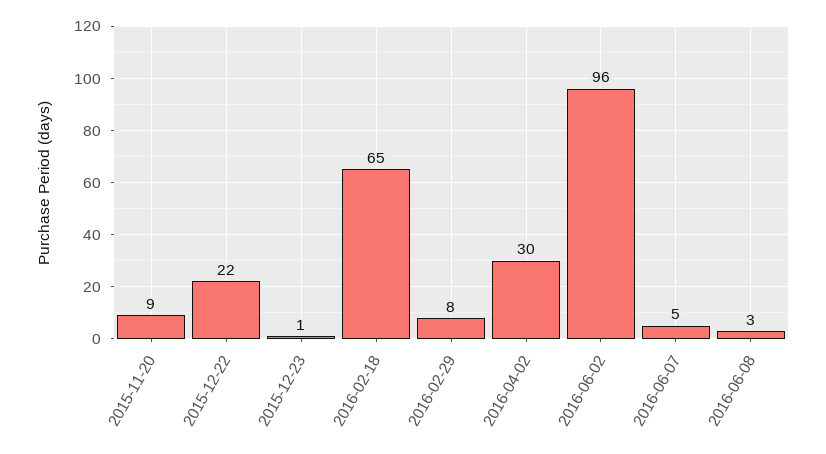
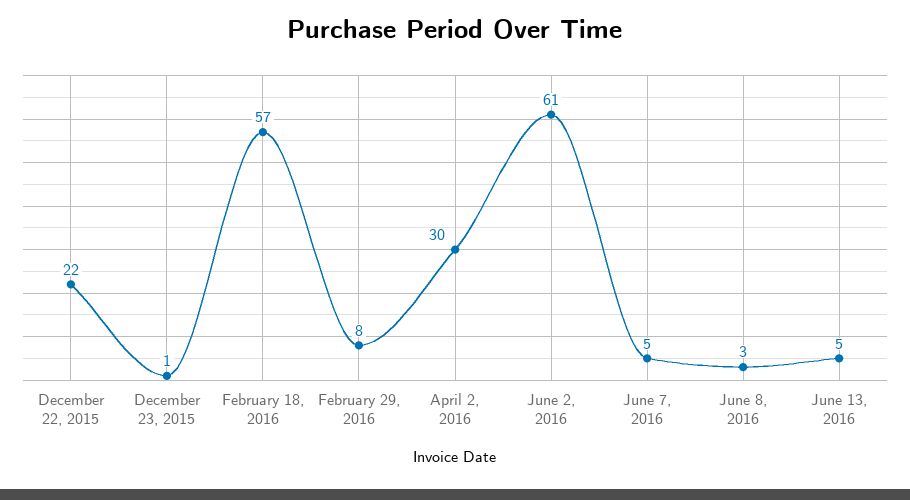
2015-11-20: 9 -> none
2016-02-18: 65 -> 57
2016-06-02: 96 -> 61
June 13, 2016: none -> 5

